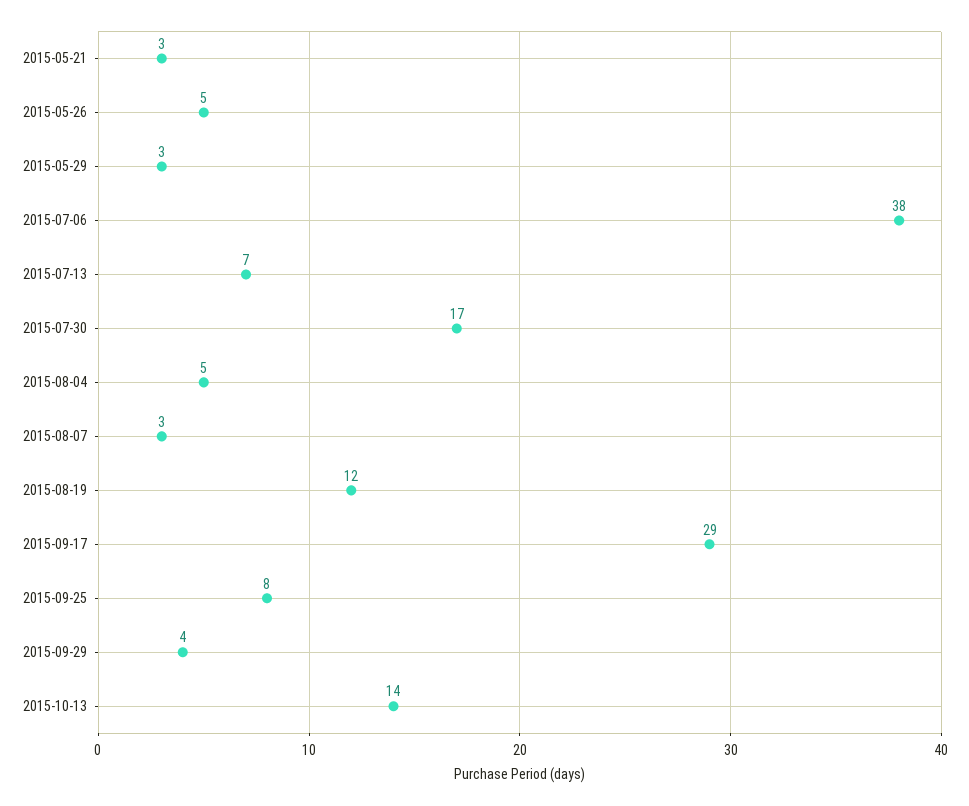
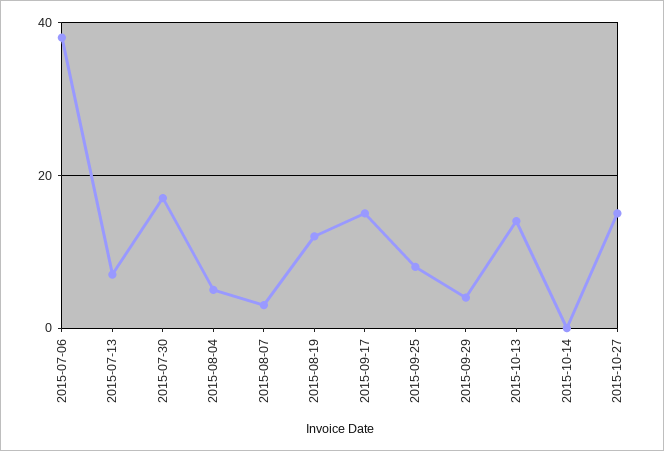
2015-05-21: 3 -> none
2015-05-26: 5 -> none
2015-05-29: 3 -> none
2015-09-17: 29 -> 15
2015-10-14: none -> 0
2015-10-27: none -> 15

